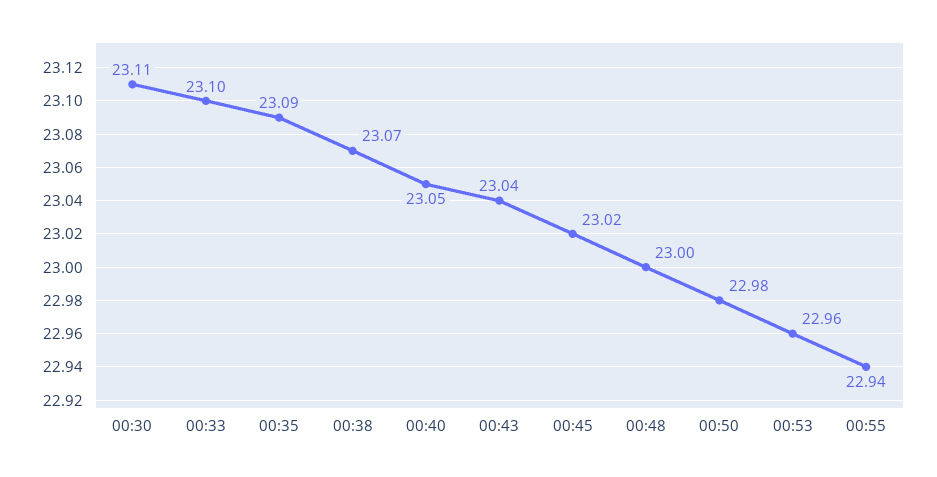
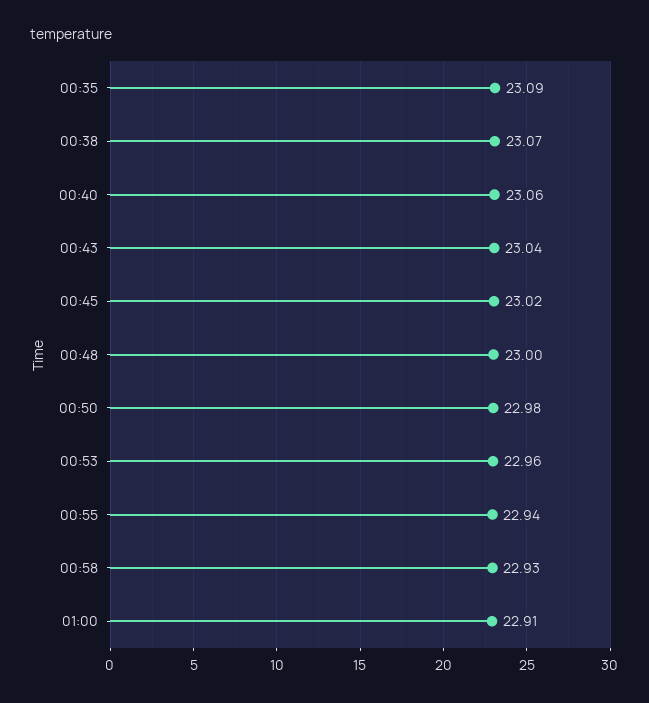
00:30: 23.11 -> none
00:33: 23.1 -> none
00:40: 23.05 -> 23.06
00:58: none -> 22.93
01:00: none -> 22.91

